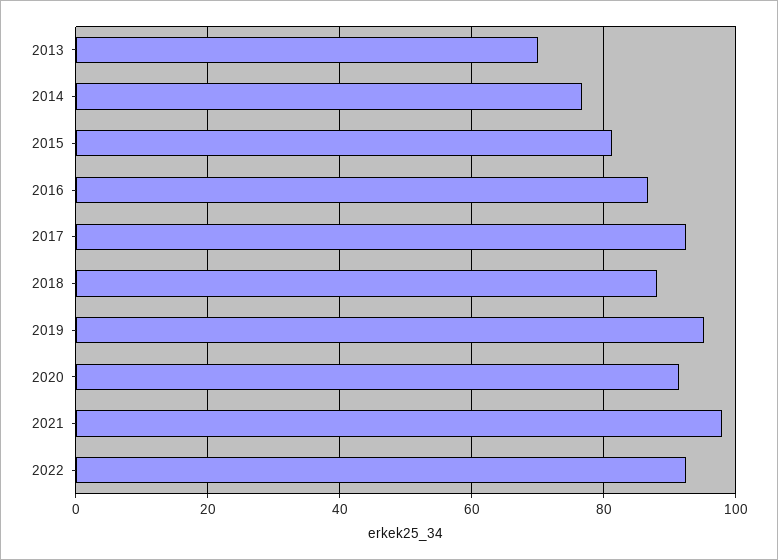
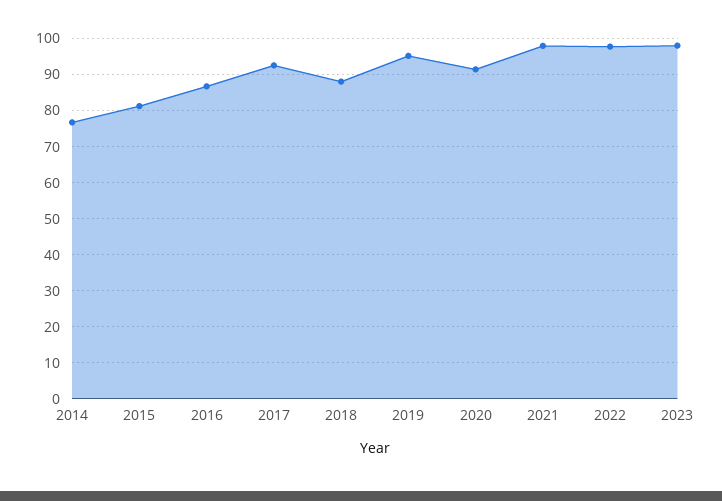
2013: 70 -> none
2022: 92 -> 98
2023: none -> 98

